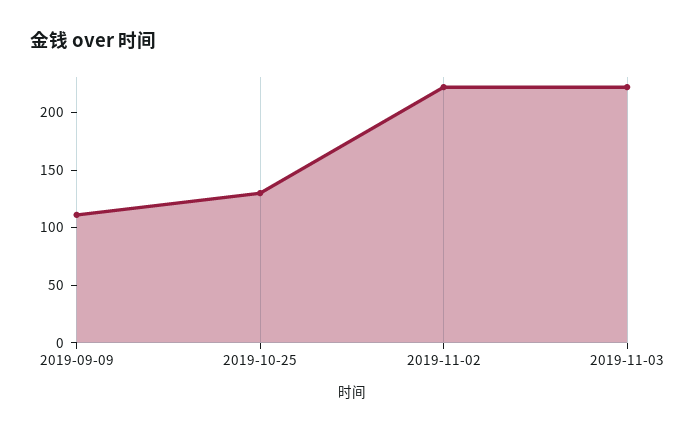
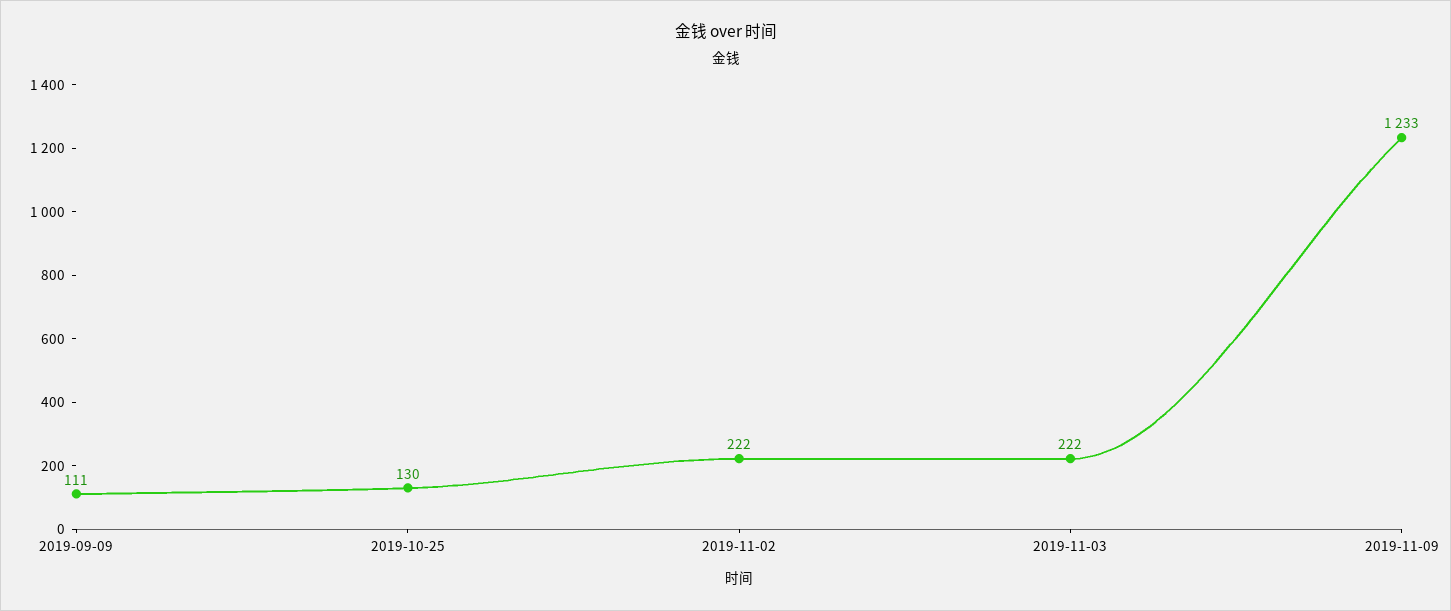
2019-11-09: none -> 1233

